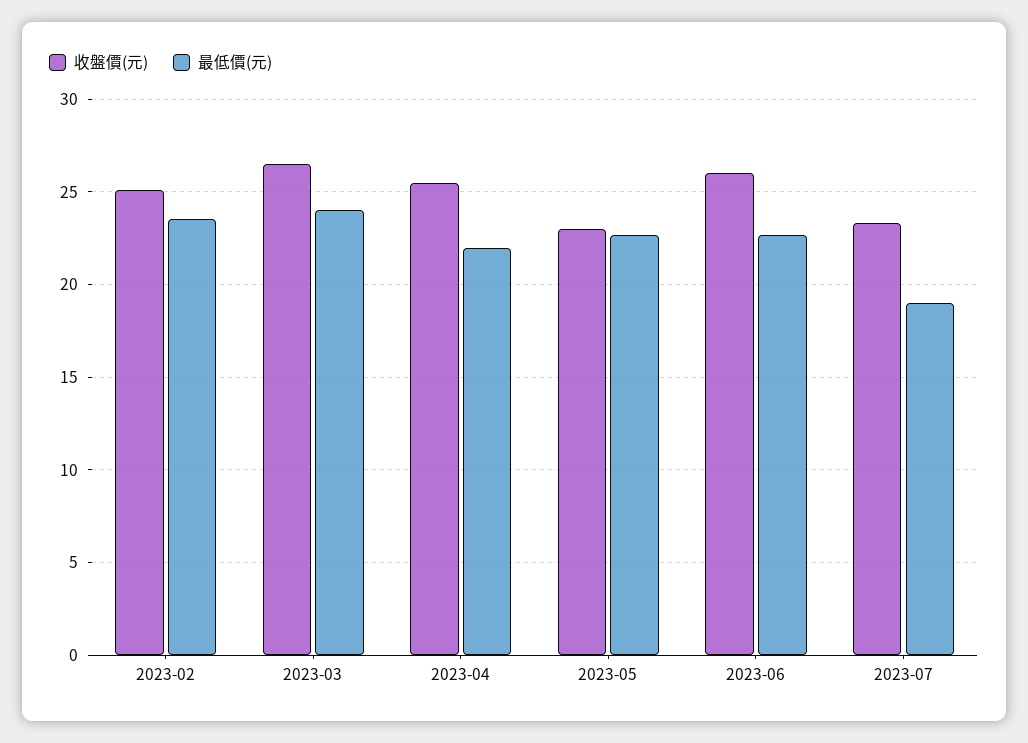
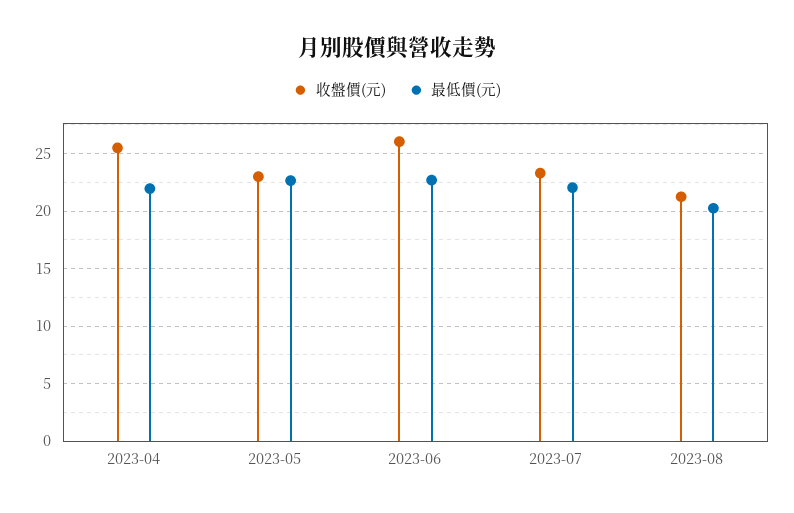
收盤價(元), 2023-02: 25 -> none
最低價(元), 2023-02: 23.5 -> none
收盤價(元), 2023-03: 26.5 -> none
最低價(元), 2023-03: 24 -> none
最低價(元), 2023-07: 19 -> 22
收盤價(元), 2023-08: none -> 21
最低價(元), 2023-08: none -> 20

